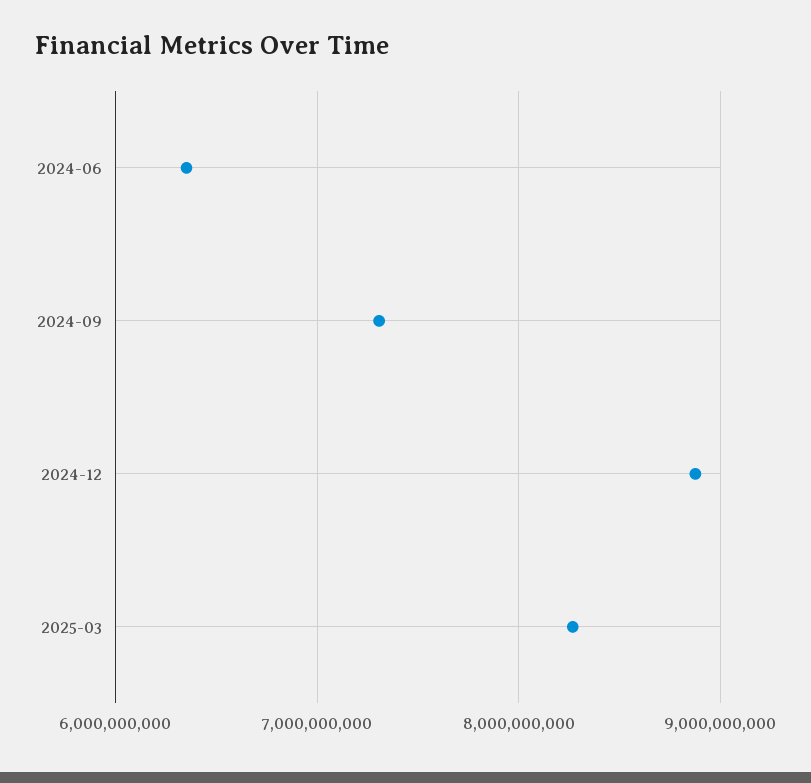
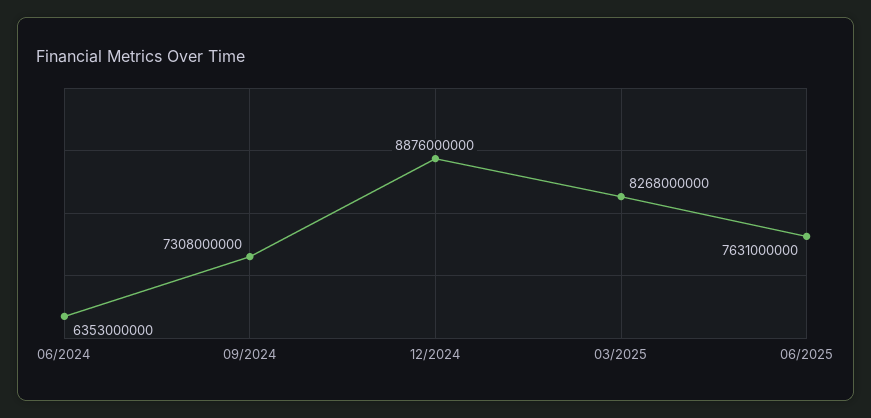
06/2025: none -> 7631000000

